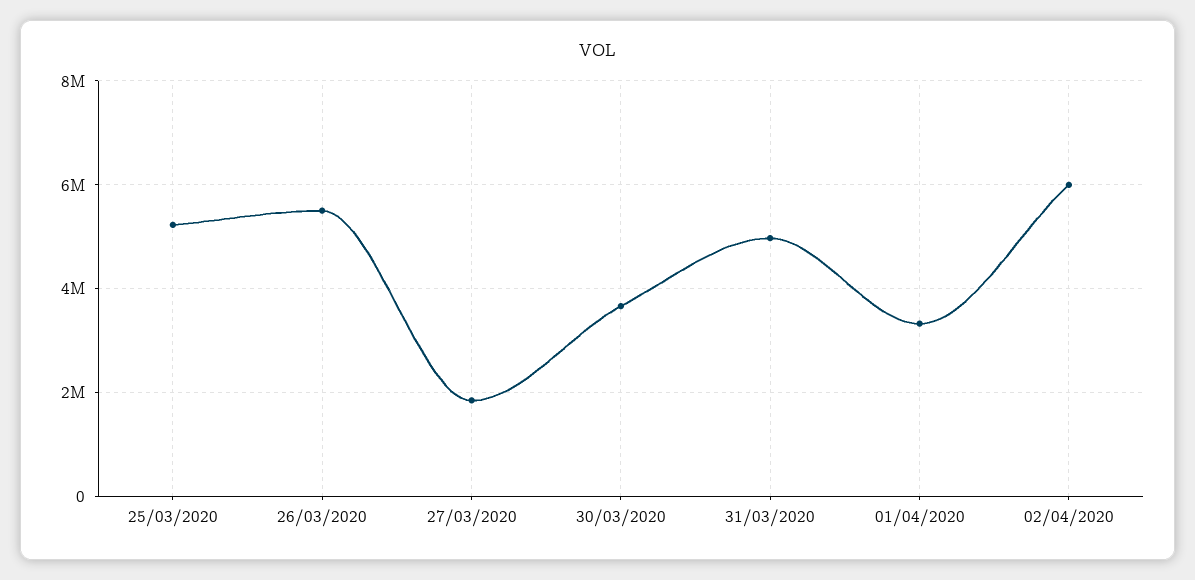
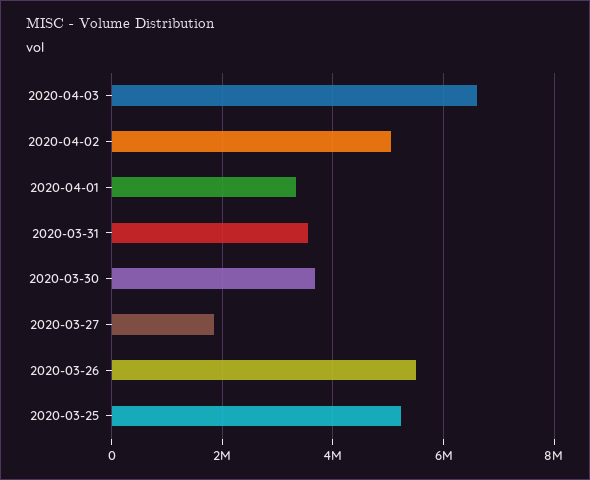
31/03/2020: 5000000 -> 3600000
02/04/2020: 6000000 -> 5000000
2020-04-03: none -> 6600000

